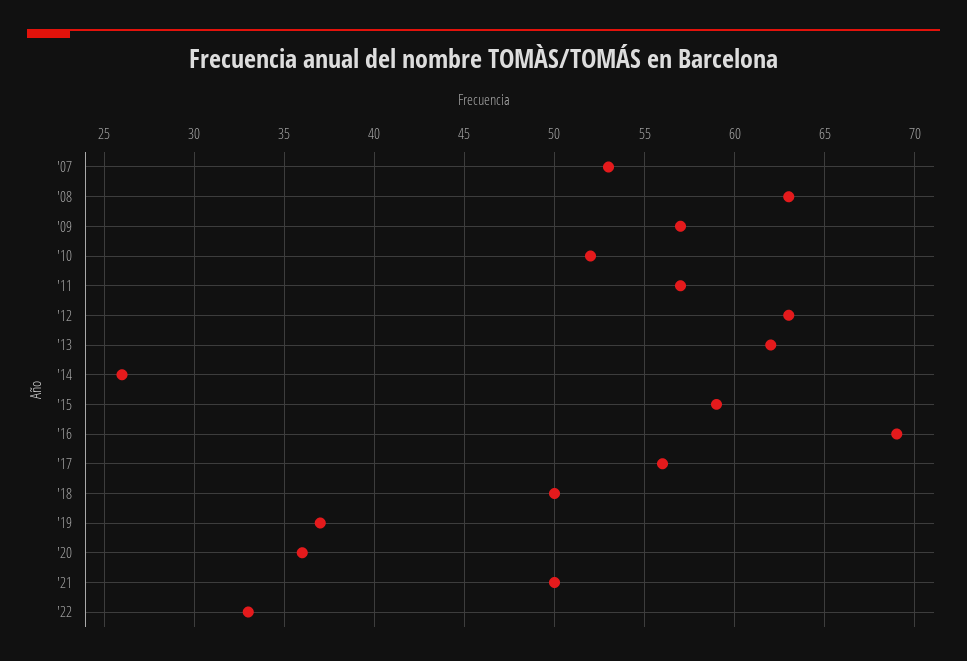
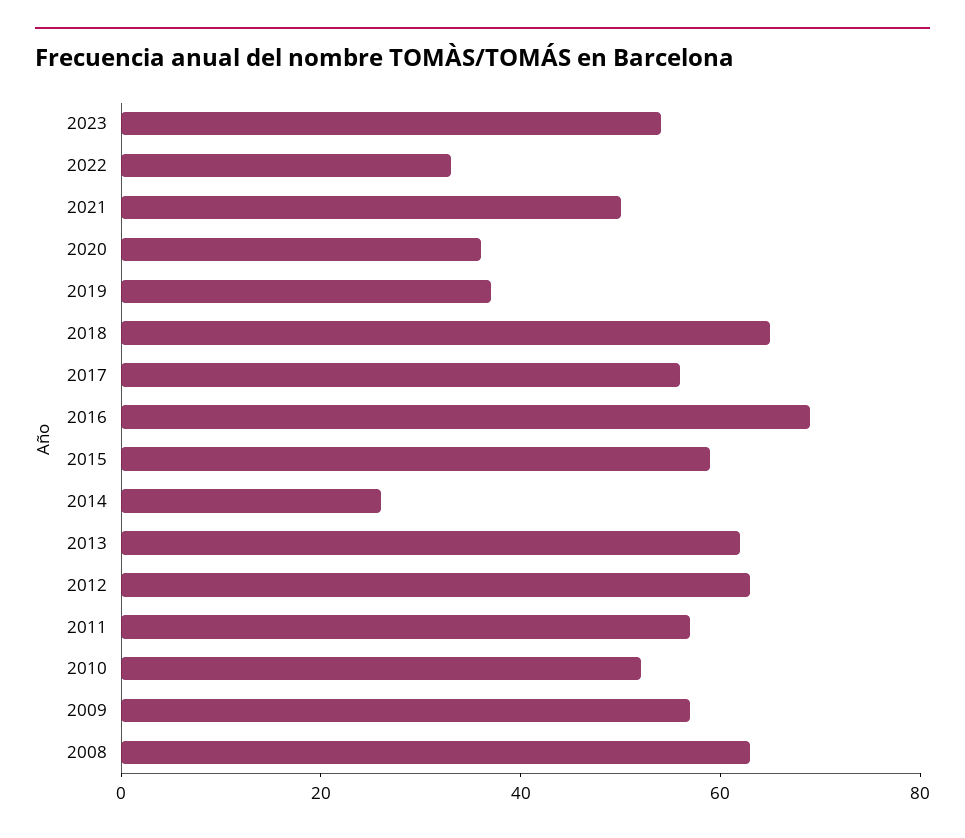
'07: 53 -> none
'18: 50 -> 65
2023: none -> 55

